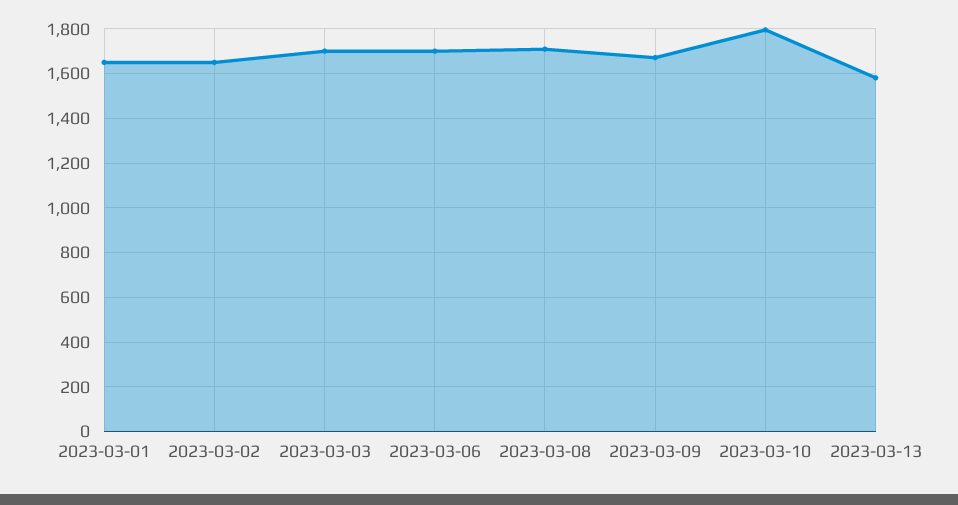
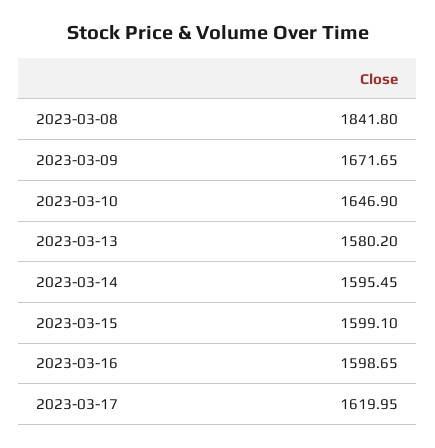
2023-03-01: 1650 -> none
2023-03-02: 1650 -> none
2023-03-03: 1700 -> none
2023-03-06: 1700 -> none
2023-03-08: 1700 -> 1841.8
2023-03-10: 1800 -> 1646.9
2023-03-14: none -> 1595.45
2023-03-15: none -> 1599.1
2023-03-16: none -> 1598.65
2023-03-17: none -> 1619.95

